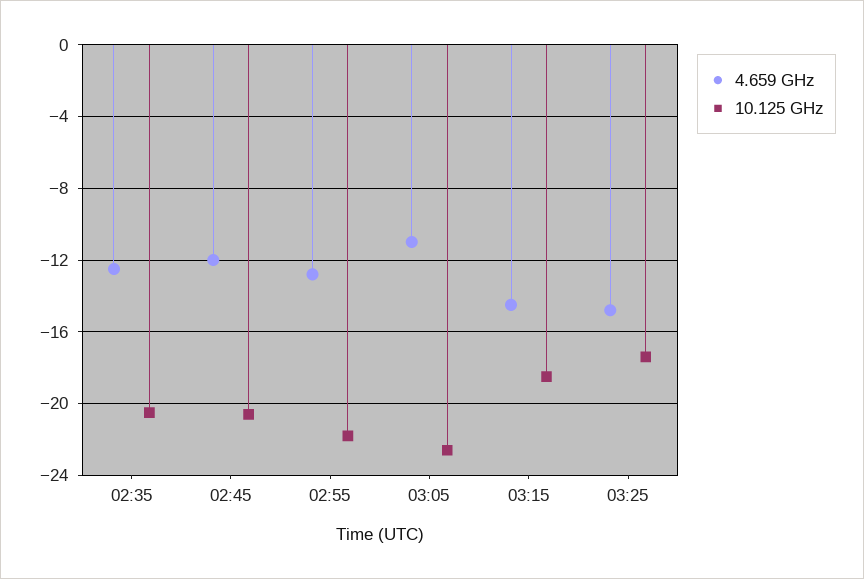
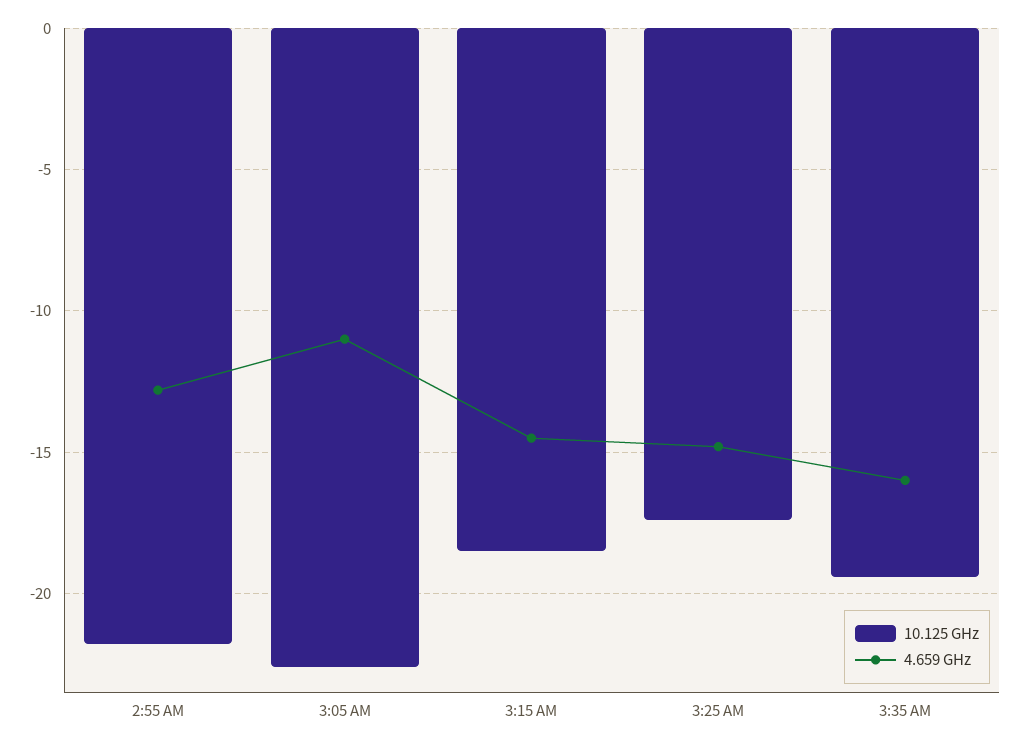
4.659 GHz, 02:35: -12.5 -> none
10.125 GHz, 02:35: -20.5 -> none
4.659 GHz, 02:45: -12 -> none
10.125 GHz, 02:45: -20.5 -> none
10.125 GHz, 3:35 AM: none -> -19.5
4.659 GHz, 3:35 AM: none -> -16

